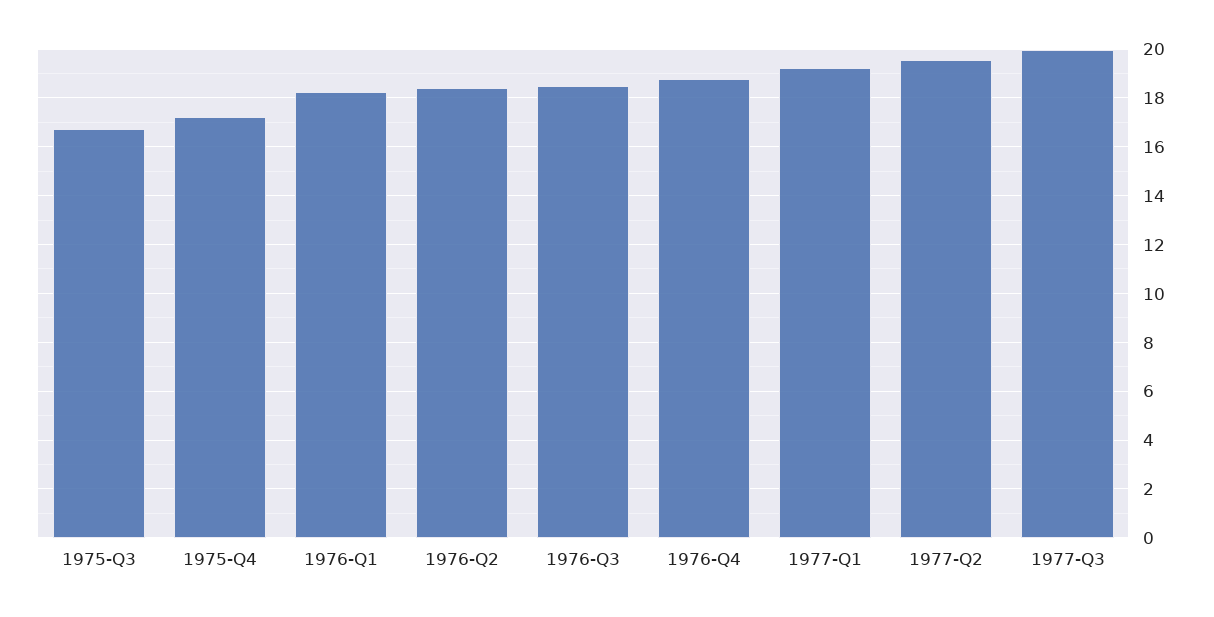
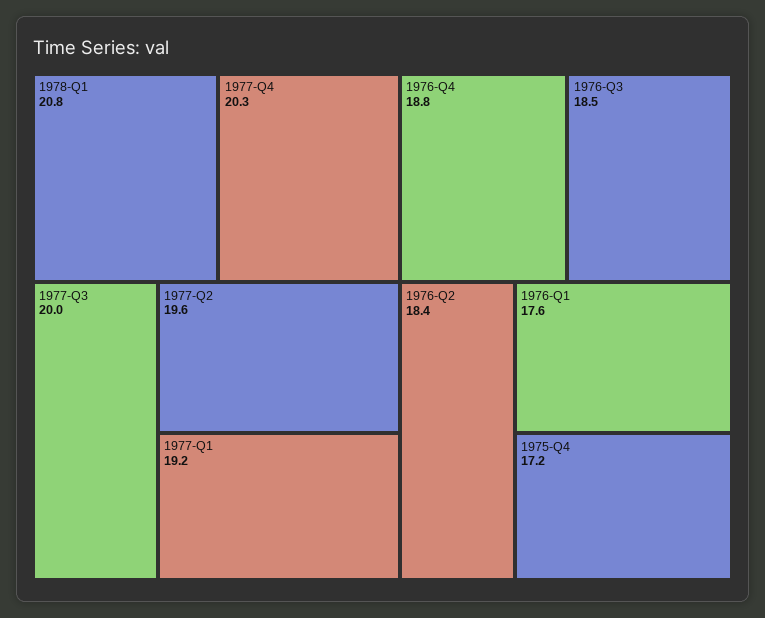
1975-Q3: 16.75 -> none
1976-Q1: 18.25 -> 17.6
1978-Q1: none -> 20.8
1977-Q4: none -> 20.3

